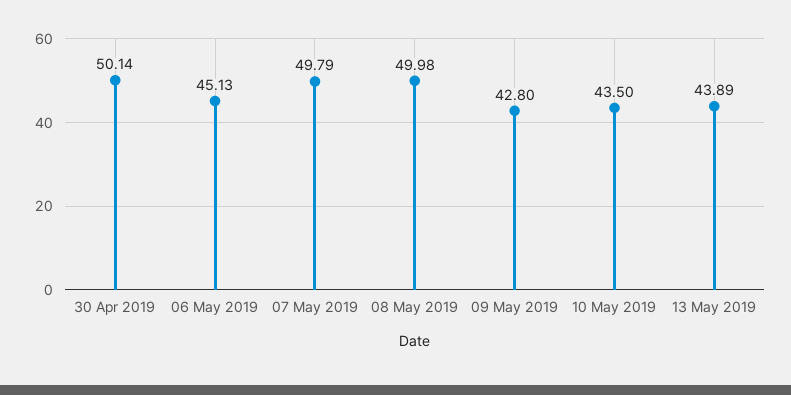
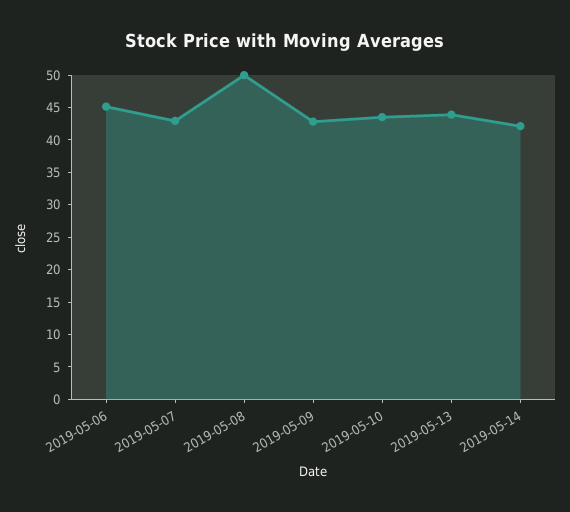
30 Apr 2019: 50.14 -> none
07 May 2019: 49.79 -> 42.5
2019-05-14: none -> 42.5

